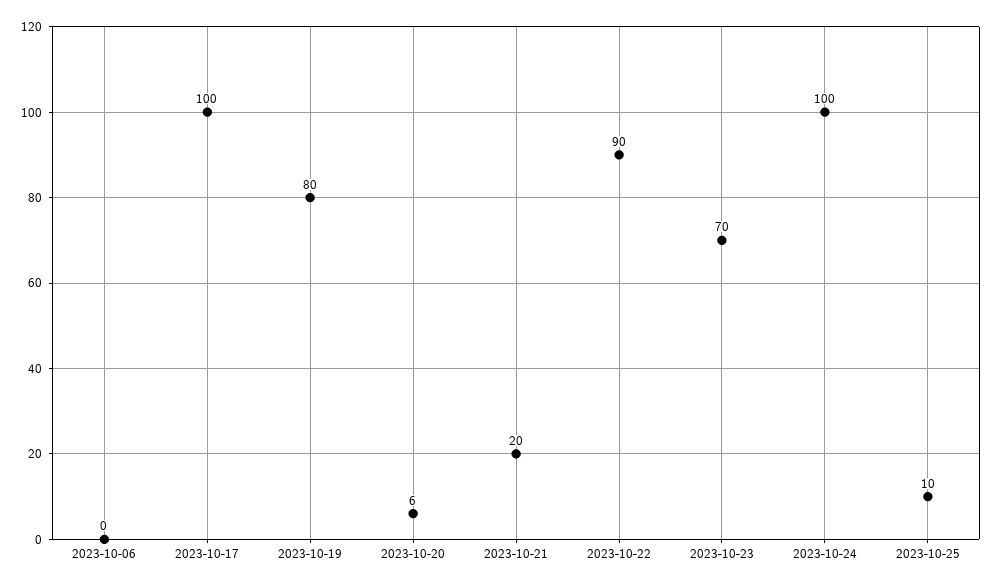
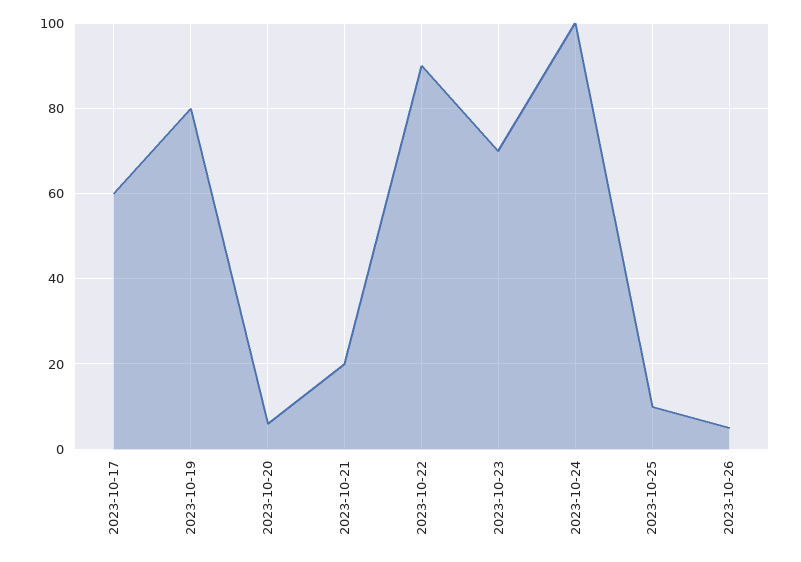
2023-10-06: 0 -> none
2023-10-17: 100 -> 60
2023-10-26: none -> 5

